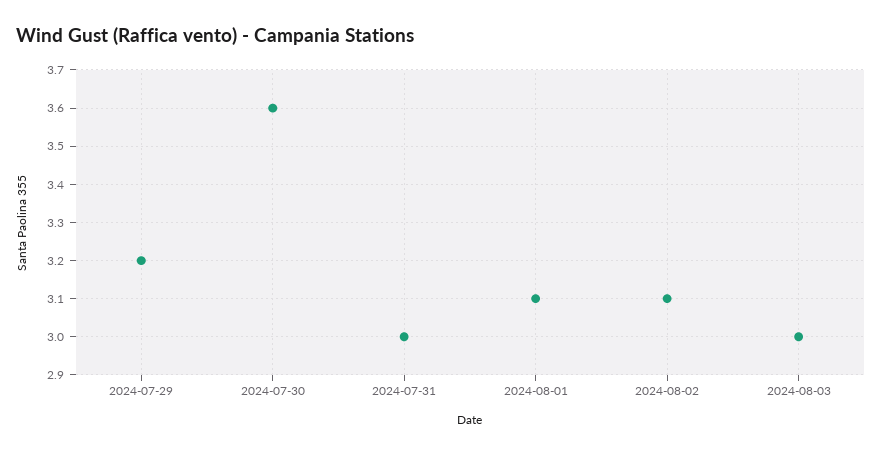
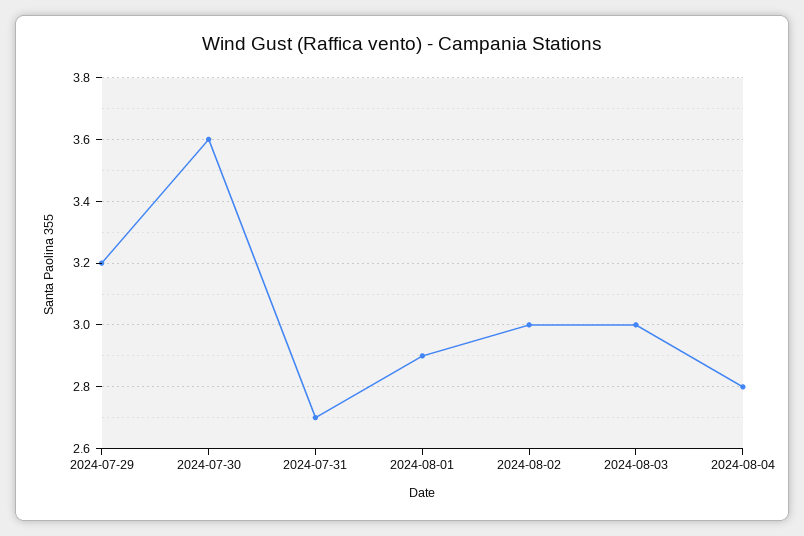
2024-07-31: 3 -> 2.7
2024-08-01: 3.1 -> 2.9
2024-08-02: 3.1 -> 3
2024-08-04: none -> 2.8

